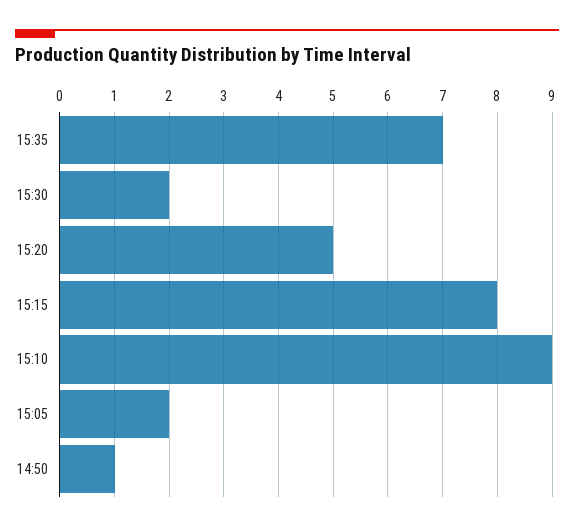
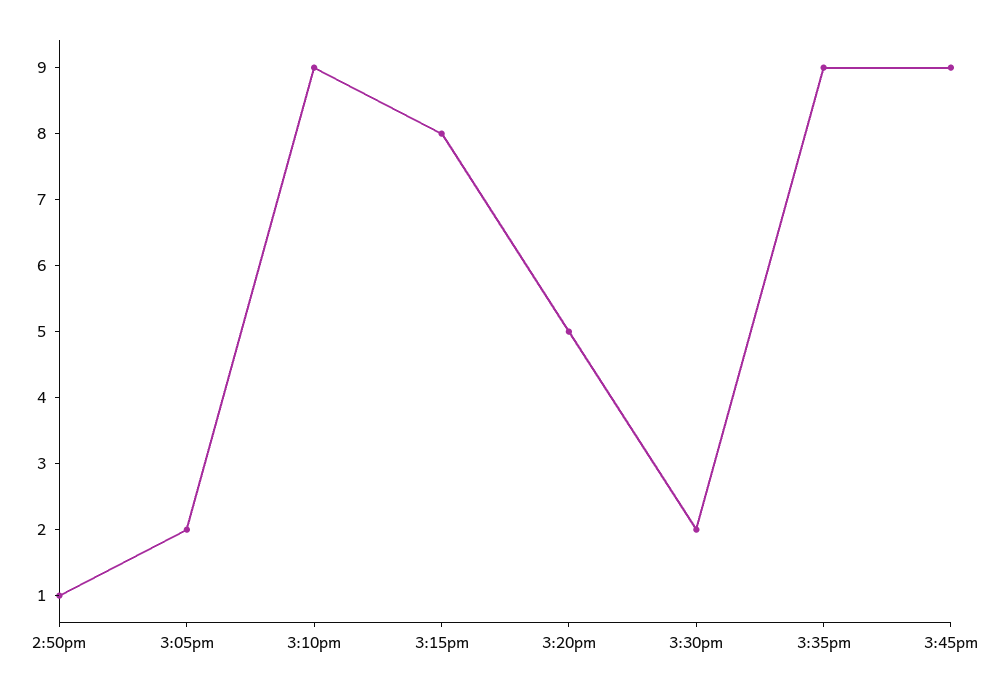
15:35: 7 -> 9
3:45pm: none -> 9

